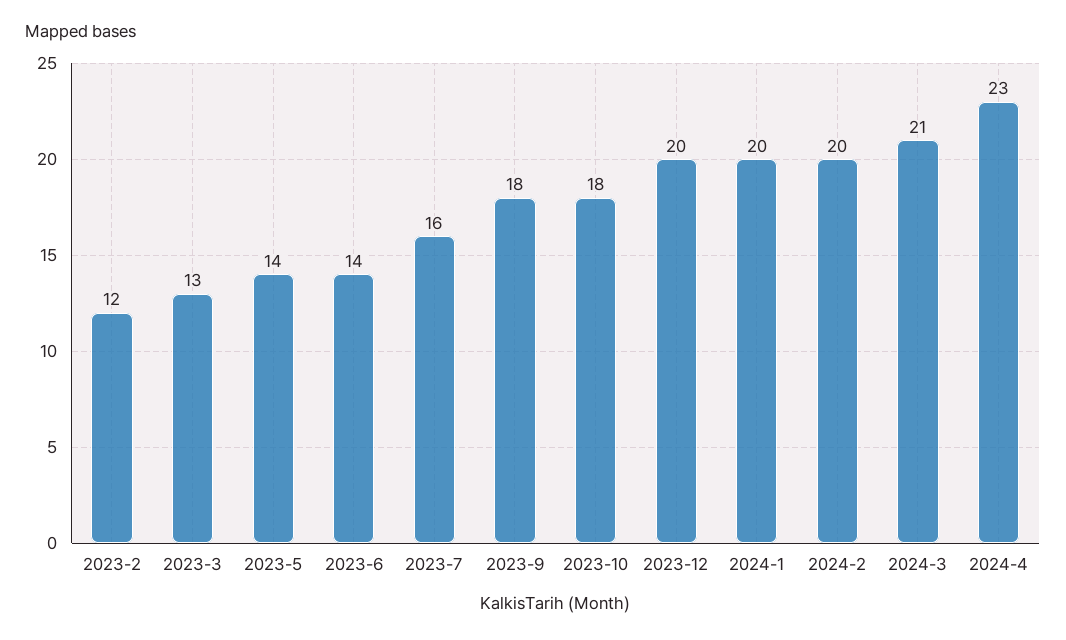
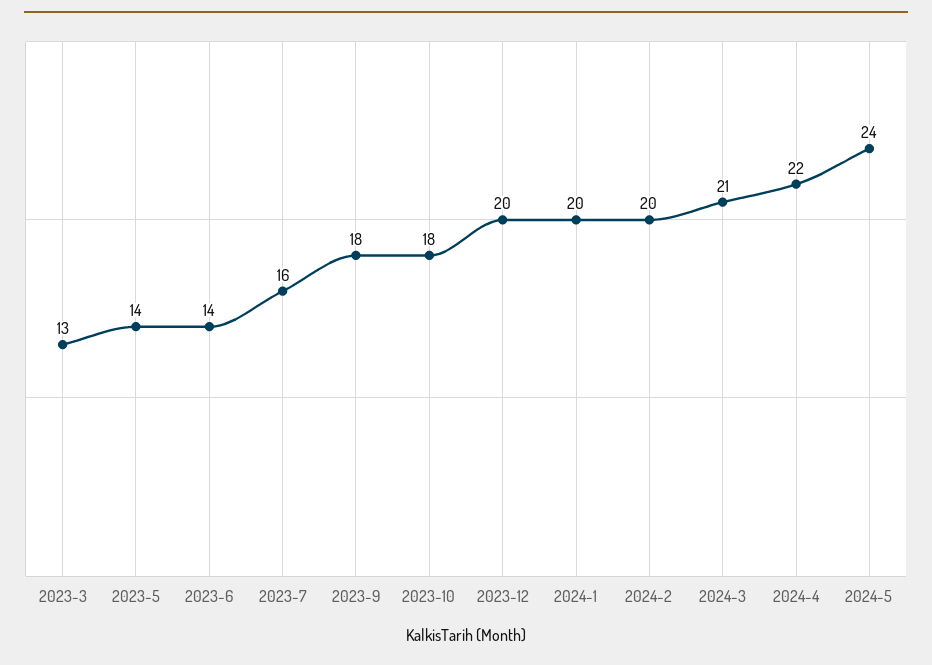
2023-2: 12 -> none
2024-4: 23 -> 22
2024-5: none -> 24

